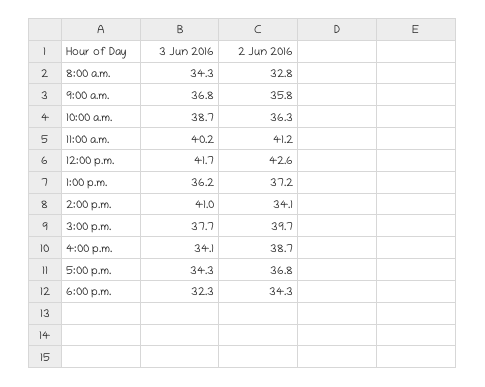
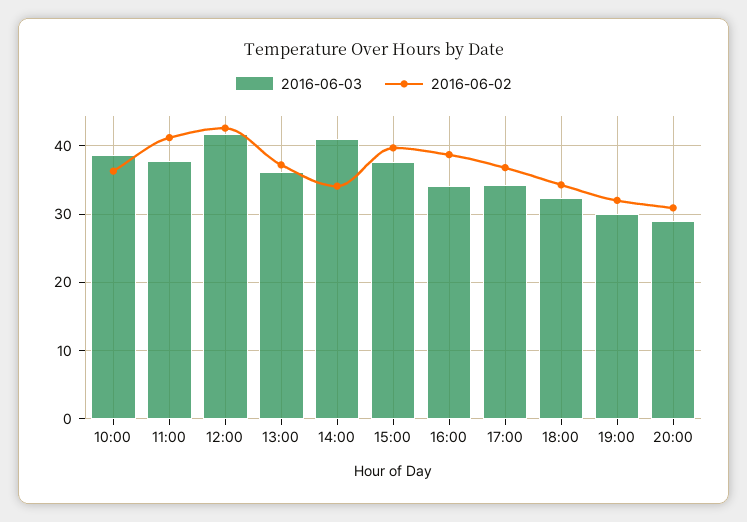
3 Jun 2016, 8:00 a.m.: 34.3 -> none
2 Jun 2016, 8:00 a.m.: 32.8 -> none
3 Jun 2016, 9:00 a.m.: 36.8 -> none
2 Jun 2016, 9:00 a.m.: 35.8 -> none
3 Jun 2016, 11:00 a.m.: 40.2 -> 38
3 Jun 2016, 19:00: none -> 30
2 Jun 2016, 19:00: none -> 32
3 Jun 2016, 20:00: none -> 29
2 Jun 2016, 20:00: none -> 31

